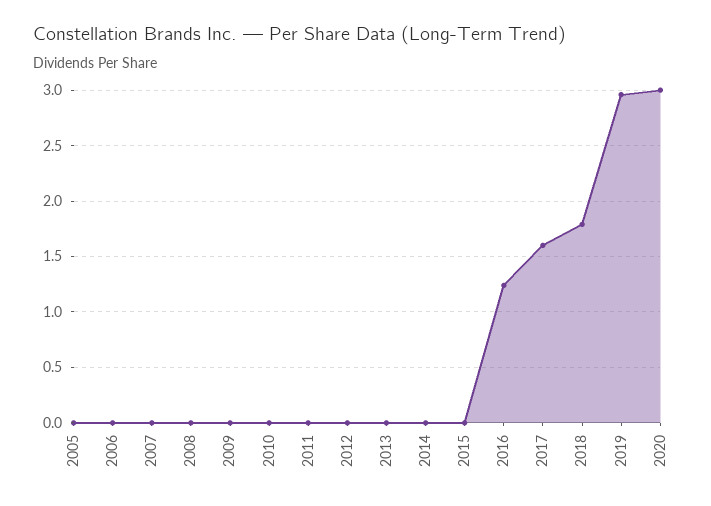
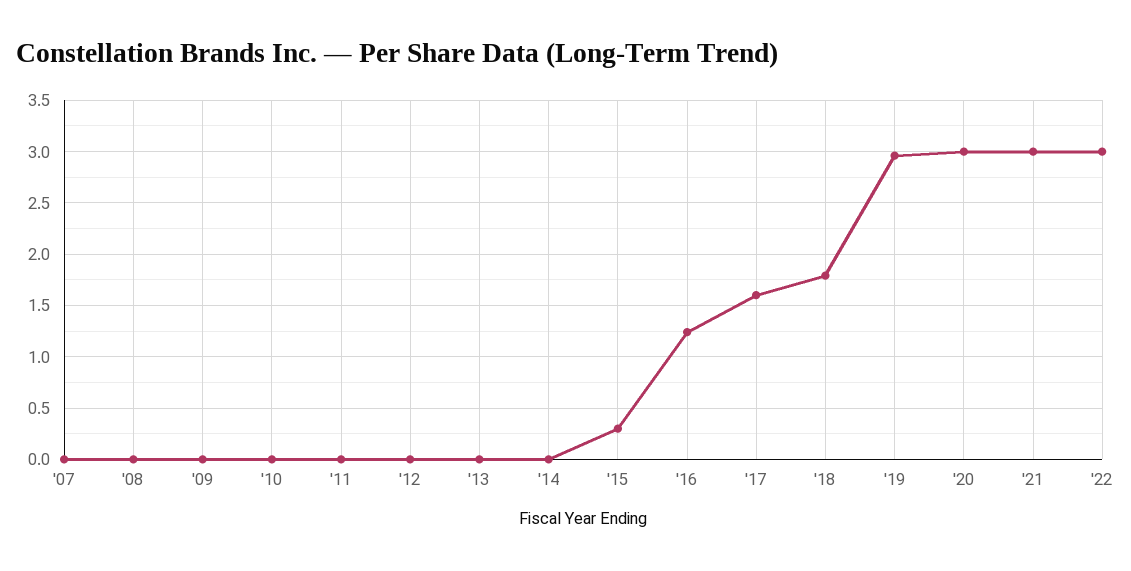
2005: 0 -> none
2006: 0 -> none
2015: 0 -> 0.3
'21: none -> 3
'22: none -> 3

